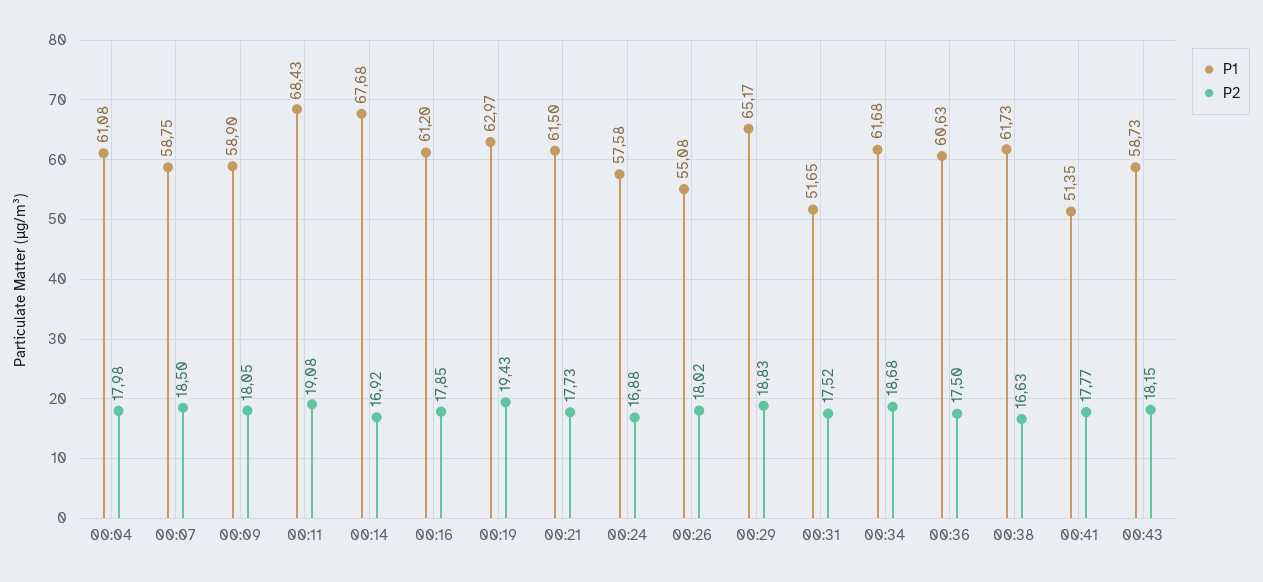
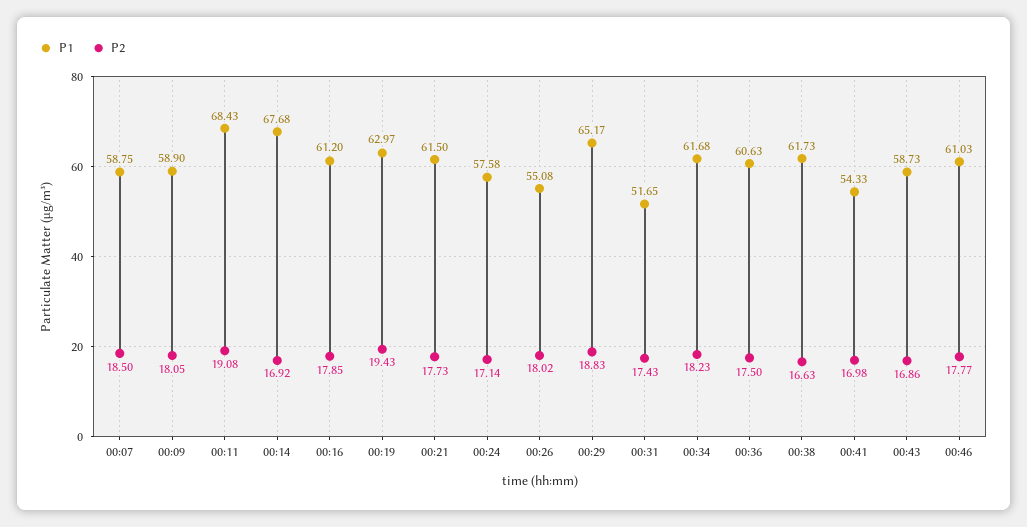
P1, 00:04: 61.08 -> none
P2, 00:04: 17.98 -> none
P2, 00:24: 16.88 -> 17.14
P2, 00:31: 17.52 -> 17.43
P2, 00:34: 18.68 -> 18.23
P1, 00:41: 51.35 -> 54.33
P2, 00:41: 17.77 -> 16.98
P2, 00:43: 18.15 -> 16.86
P1, 00:46: none -> 61.03
P2, 00:46: none -> 17.77

